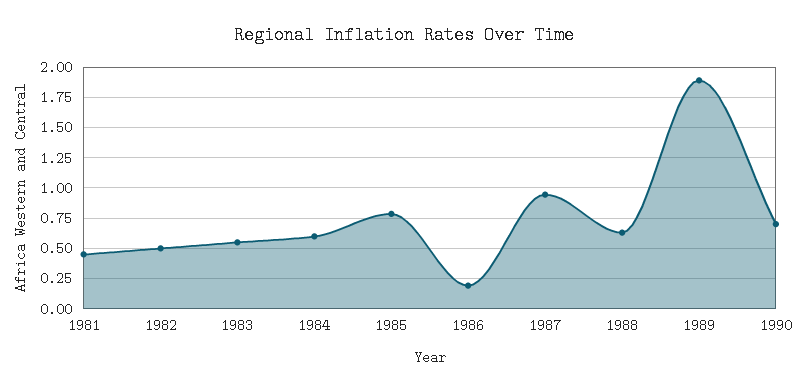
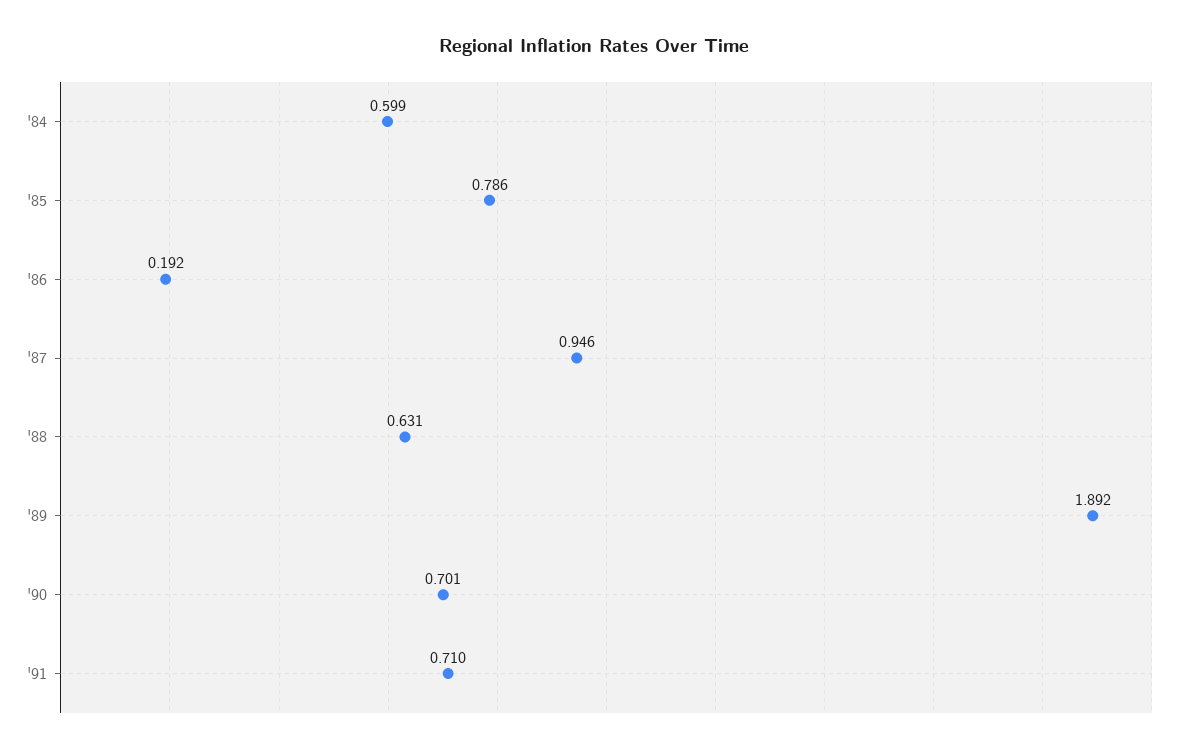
1981: 0.45 -> none
1982: 0.5 -> none
1983: 0.55 -> none
'91: none -> 0.71

